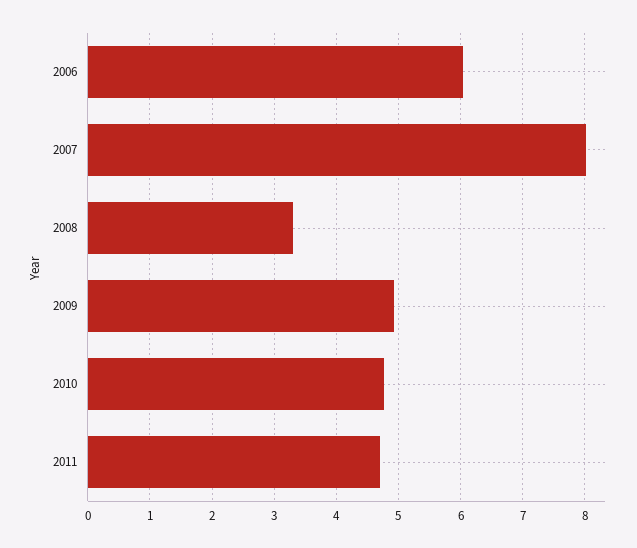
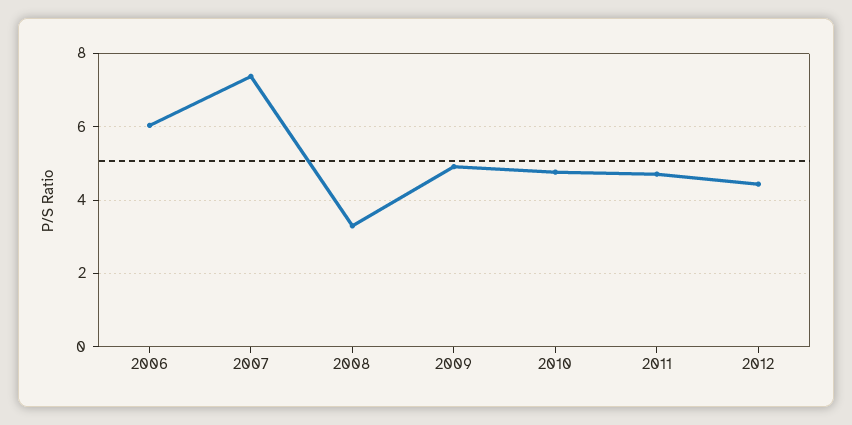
2007: 8 -> 7.4
2012: none -> 4.4

